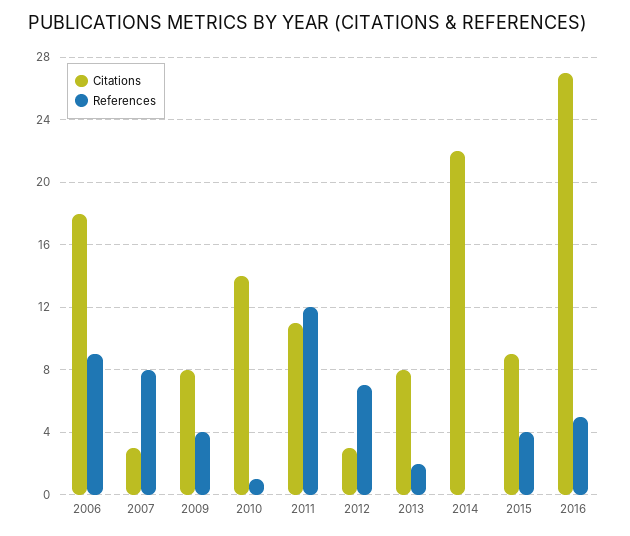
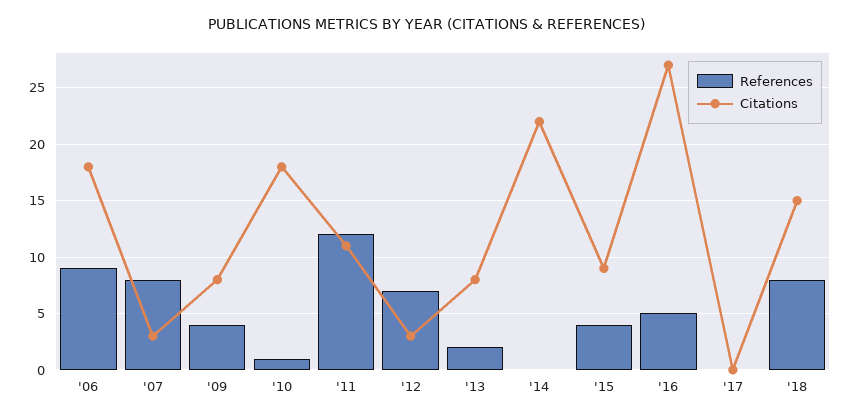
Citations, 2010: 14 -> 18
References, '17: none -> 0
Citations, '17: none -> 0
References, '18: none -> 8
Citations, '18: none -> 15

